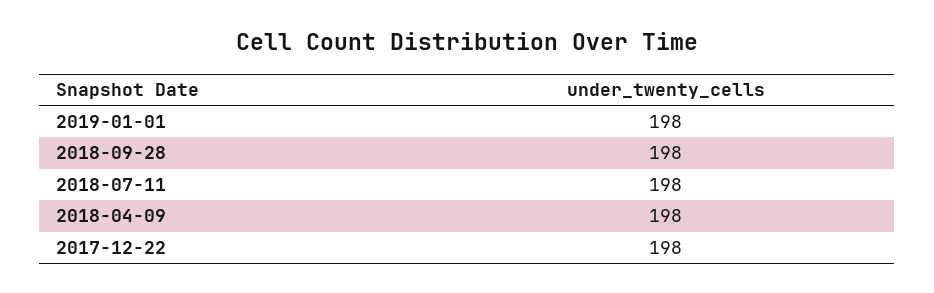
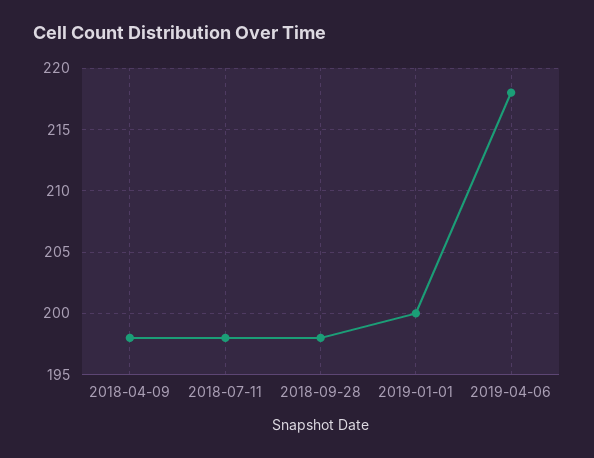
2019-01-01: 198 -> 200
2017-12-22: 198 -> none
2019-04-06: none -> 218

